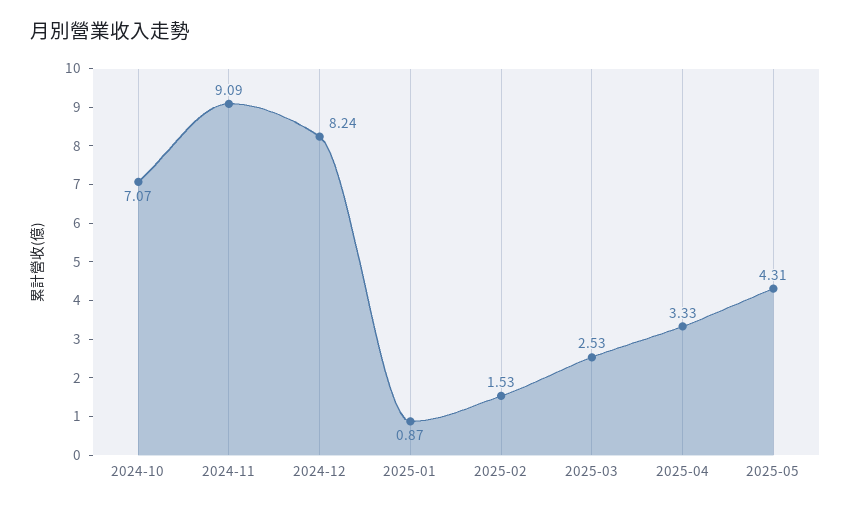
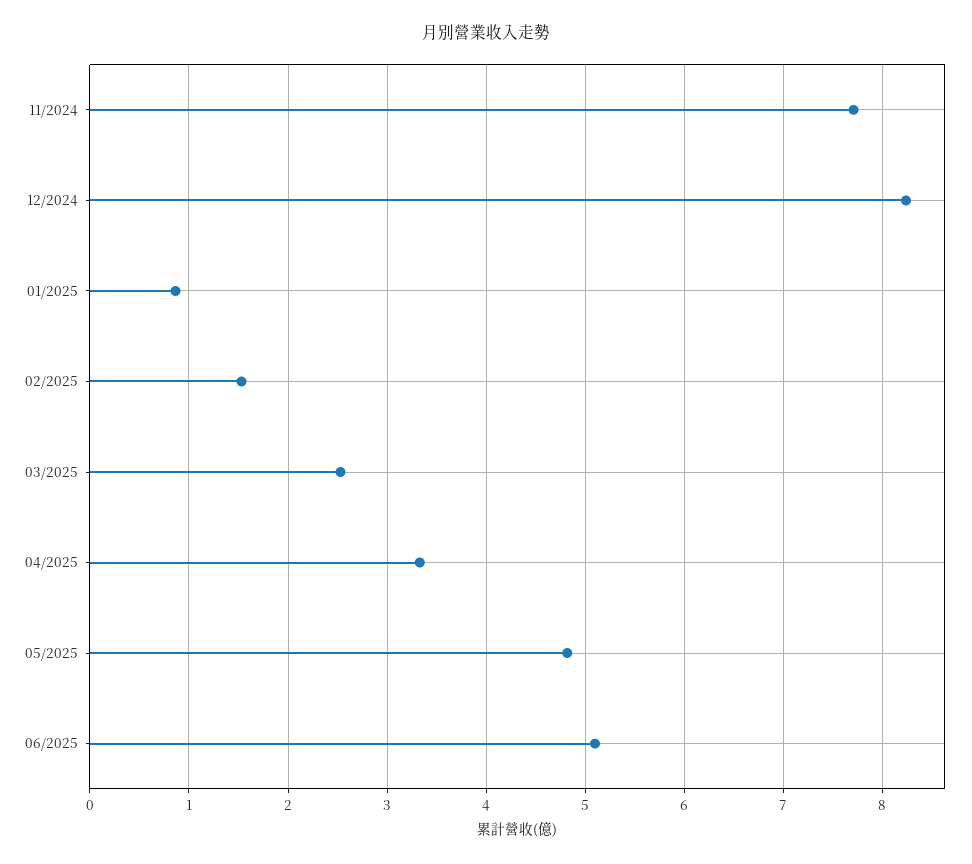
2024-10: 7.07 -> none
2024-11: 9.09 -> 7.7
2025-05: 4.31 -> 4.8
06/2025: none -> 5.1

